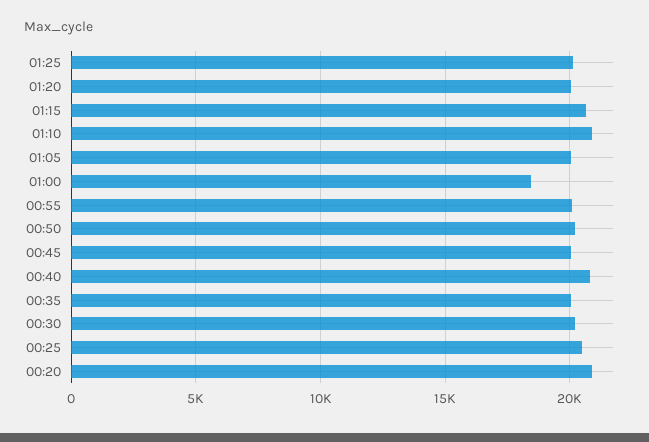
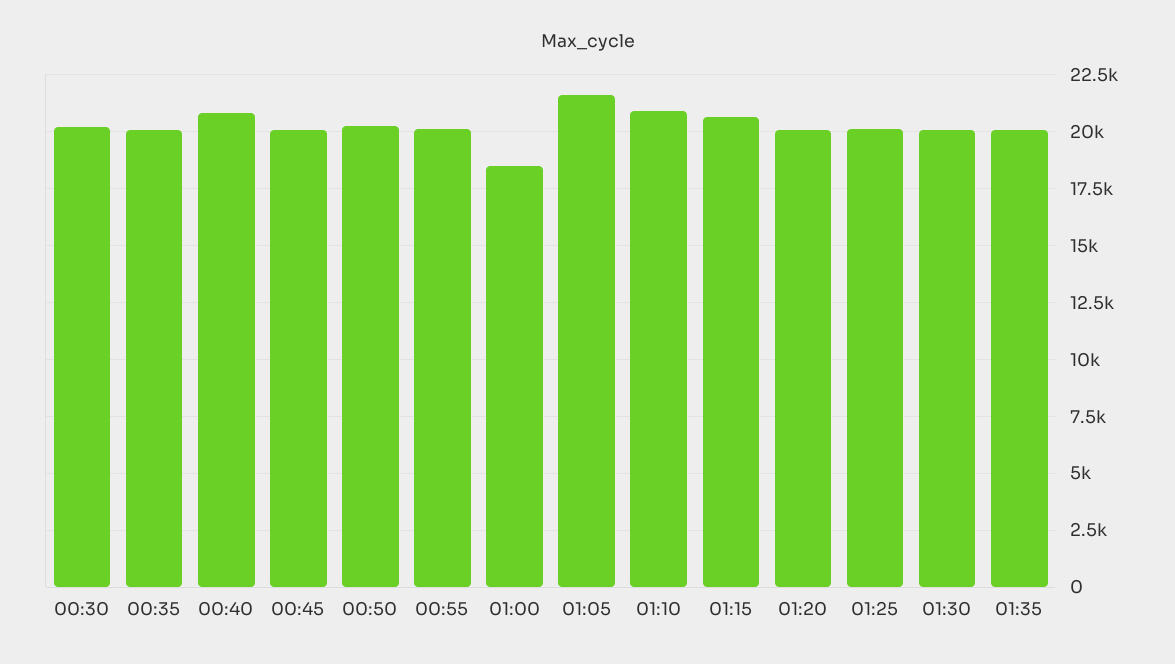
01:05: 20000 -> 21500
00:25: 20500 -> none
00:20: 21000 -> none
01:30: none -> 20000
01:35: none -> 20000

